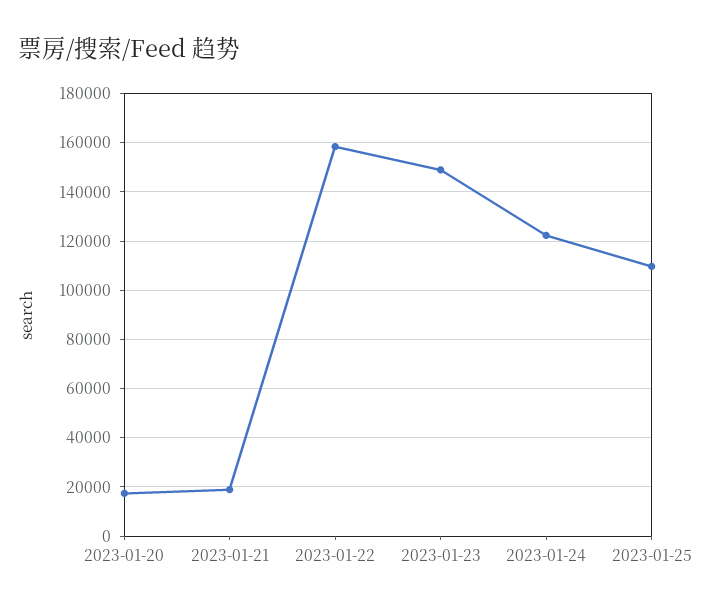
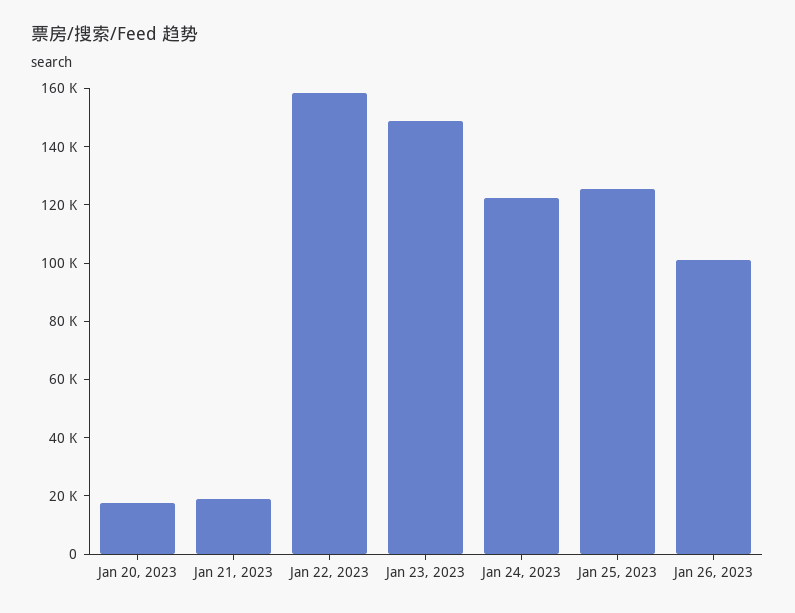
2023-01-25: 110000 -> 125000
Jan 26, 2023: none -> 100000

